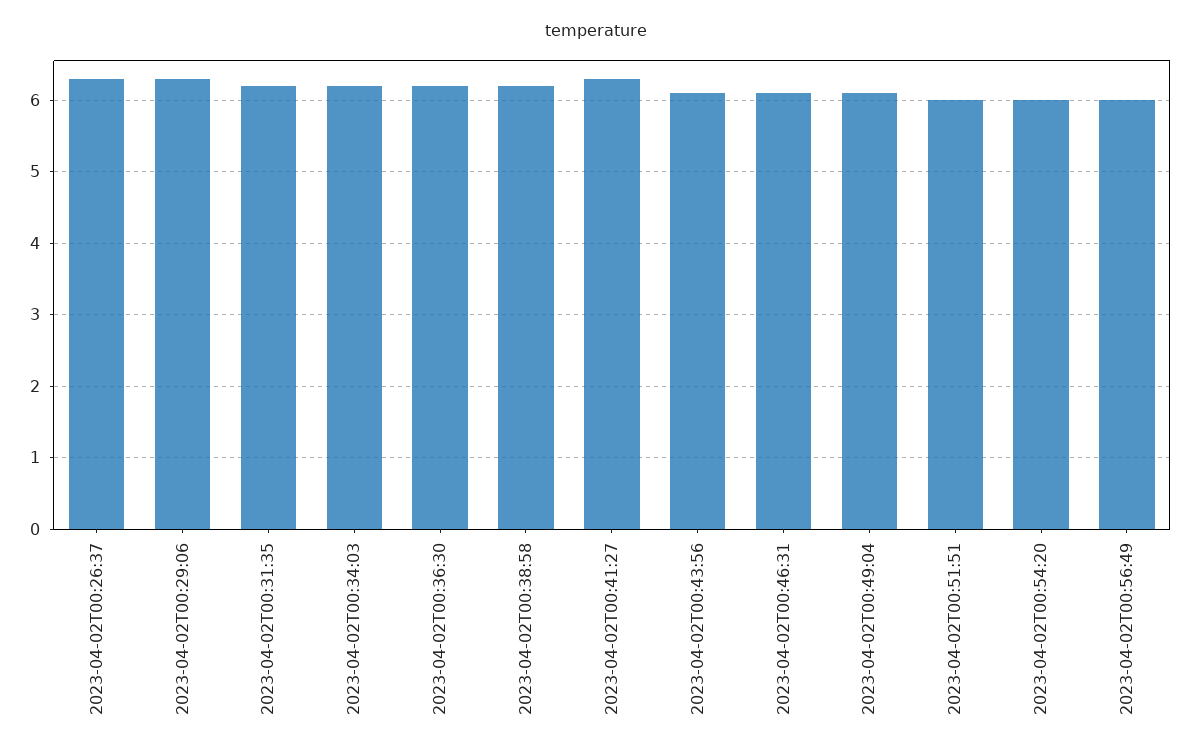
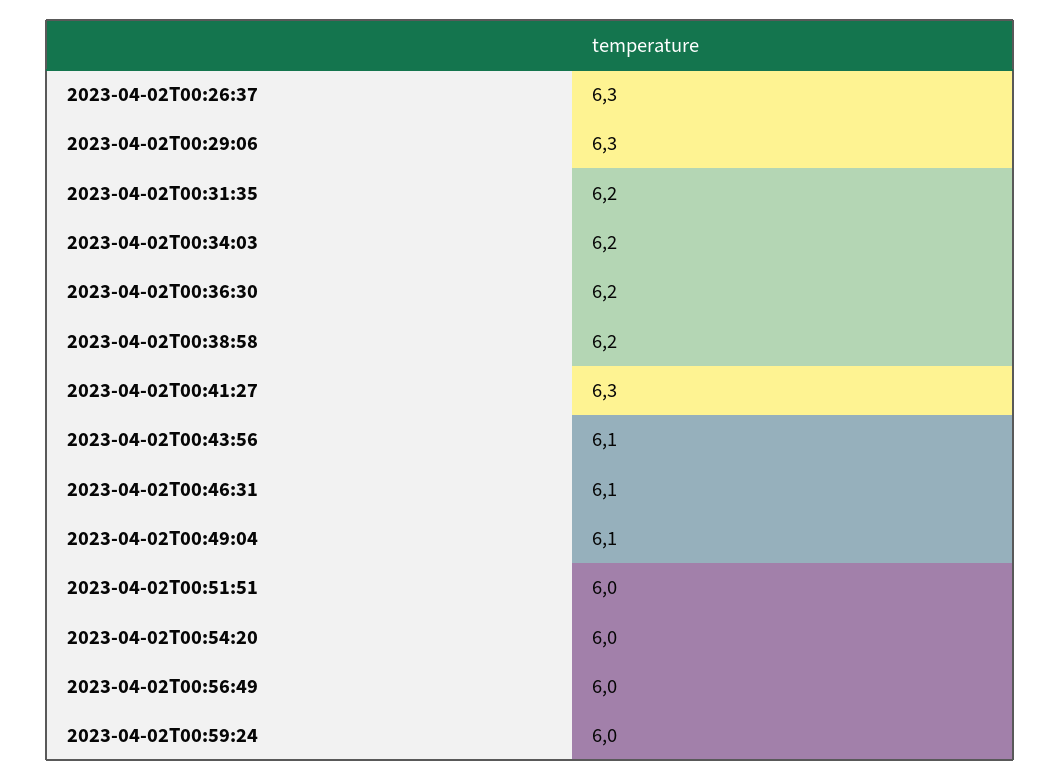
2023-04-02T00:59:24: none -> 6

